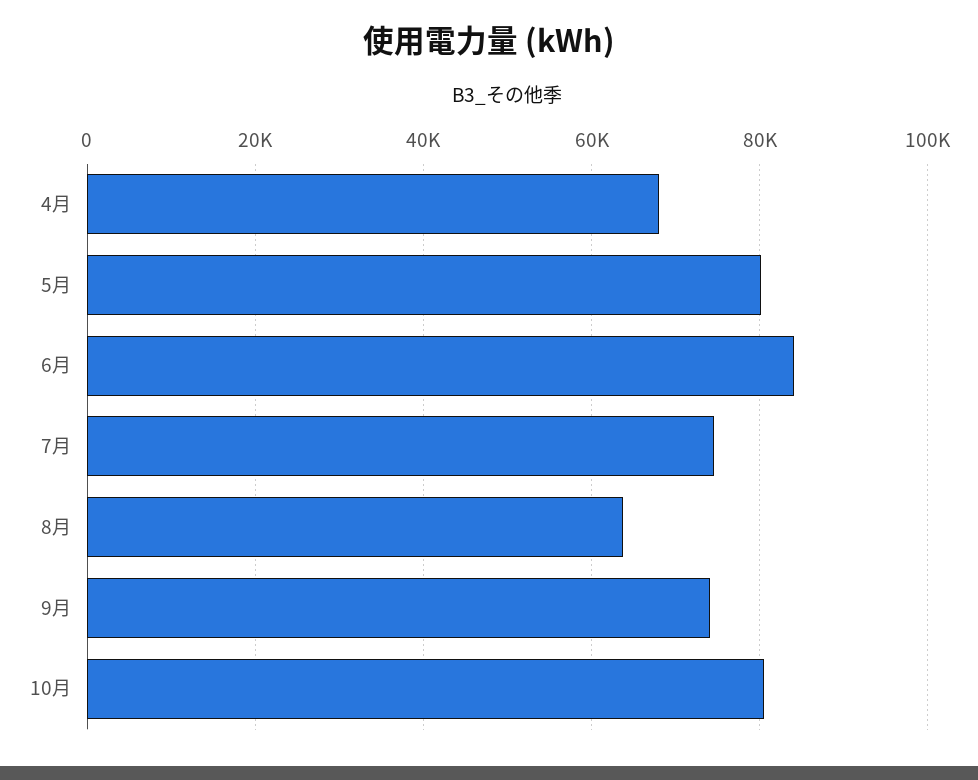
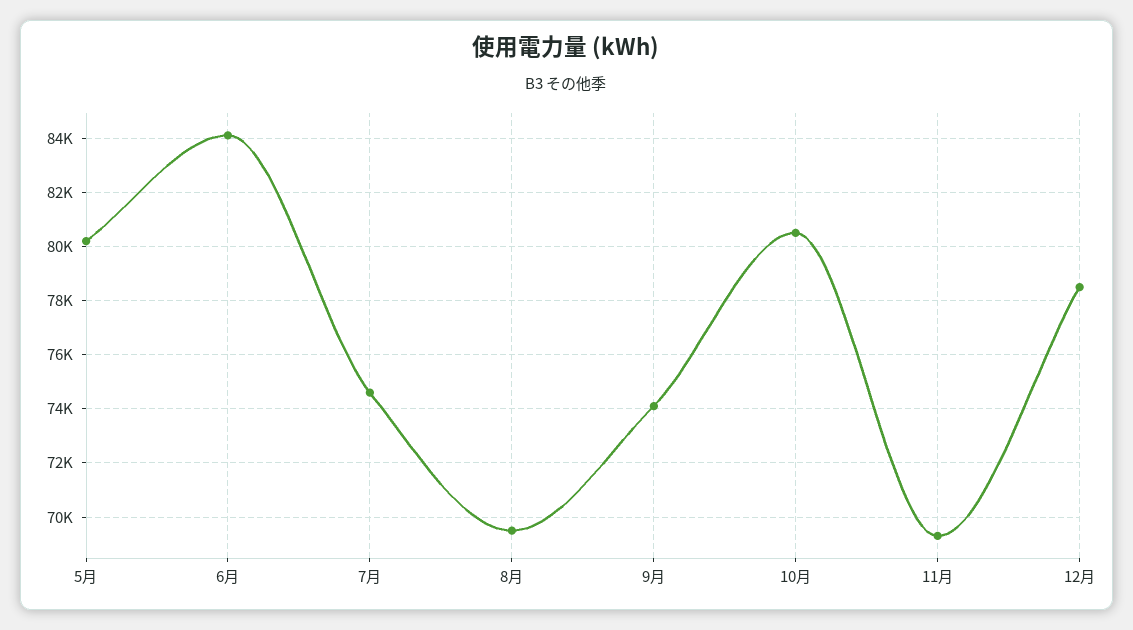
4月: 68000 -> none
8月: 64000 -> 69500
11月: none -> 69250
12月: none -> 78500

